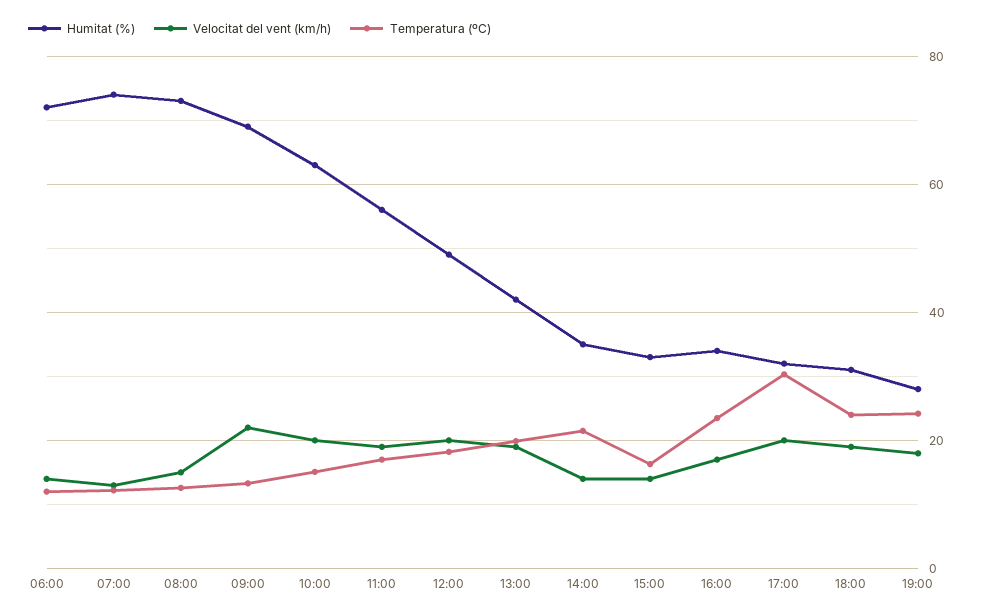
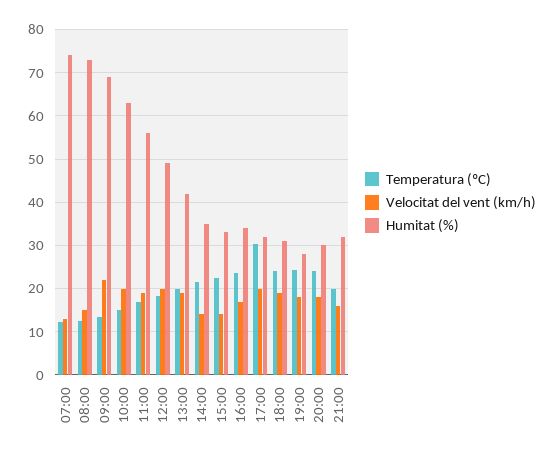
Humitat (%), 06:00: 72 -> none
Velocitat del vent (km/h), 06:00: 14 -> none
Temperatura (ºC), 06:00: 12 -> none
Temperatura (ºC), 15:00: 16 -> 22
Temperatura (ºC), 20:00: none -> 24
Velocitat del vent (km/h), 20:00: none -> 18
Humitat (%), 20:00: none -> 30
Temperatura (ºC), 21:00: none -> 20
Velocitat del vent (km/h), 21:00: none -> 16
Humitat (%), 21:00: none -> 32

